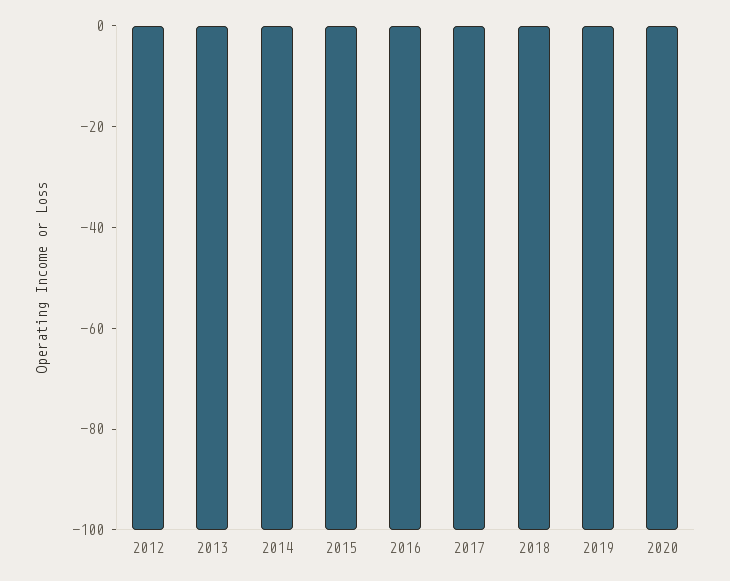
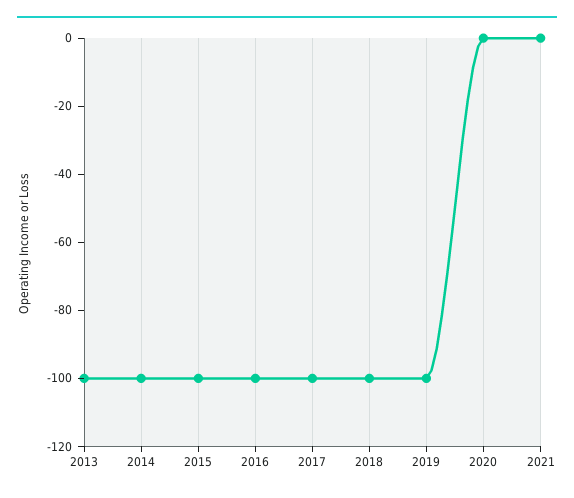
2012: -100 -> none
2020: -100 -> 0
2021: none -> 0

